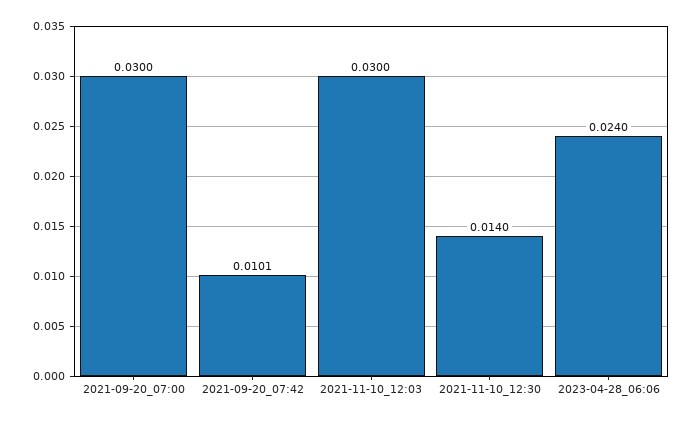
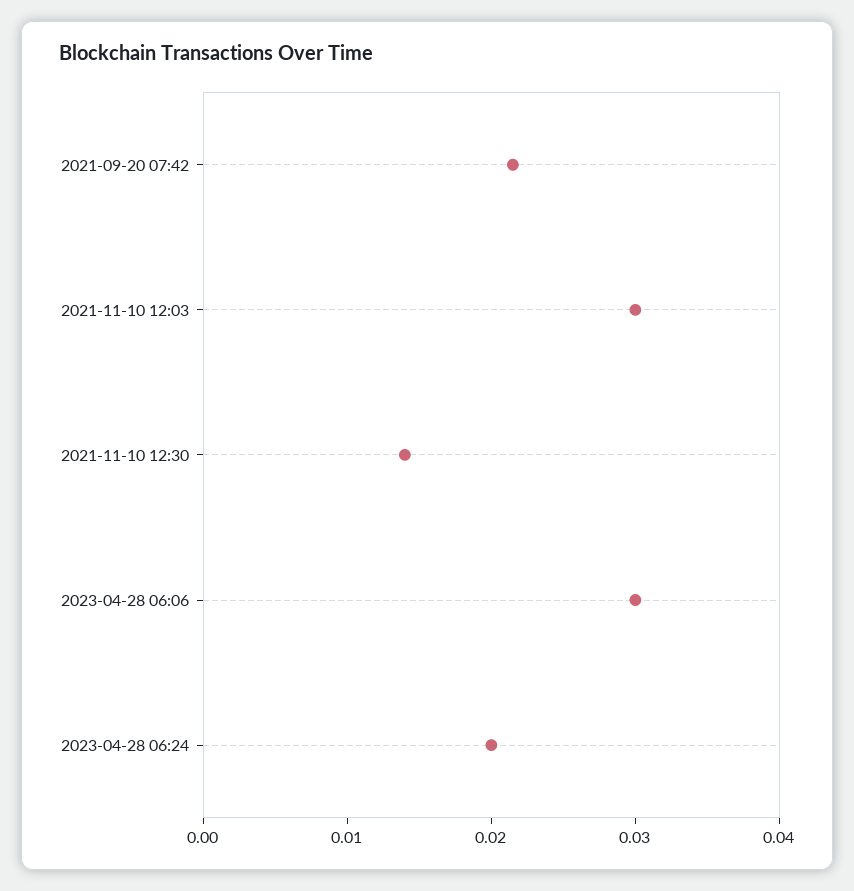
2021-09-20_07:00: 0.03 -> none
2021-09-20_07:42: 0.0101 -> 0.022
2023-04-28_06:06: 0.024 -> 0.03
2023-04-28 06:24: none -> 0.02

